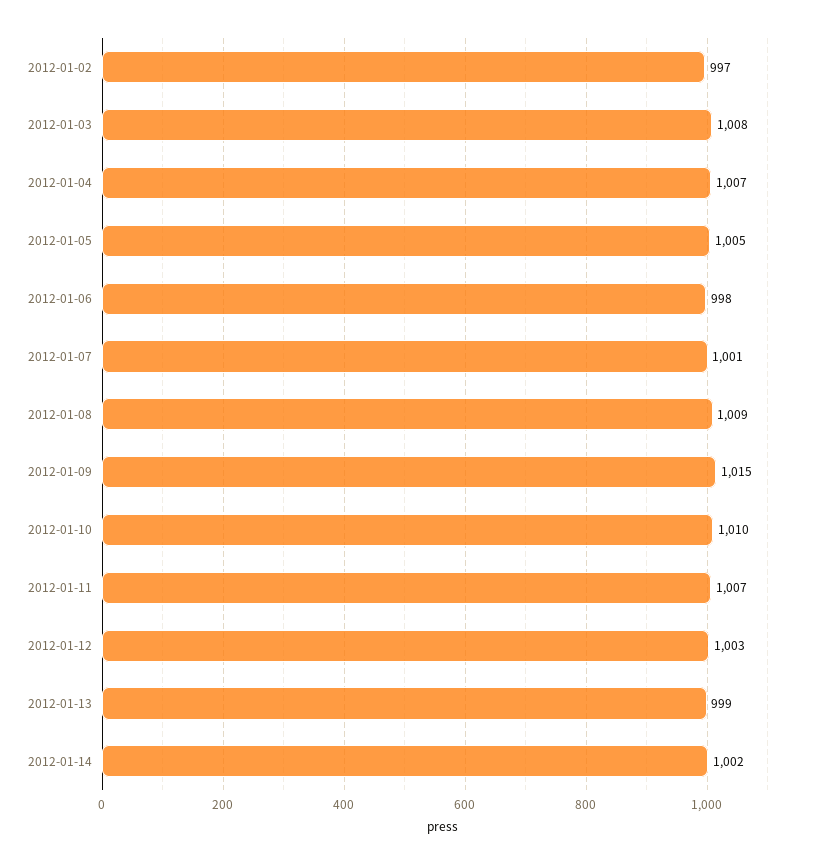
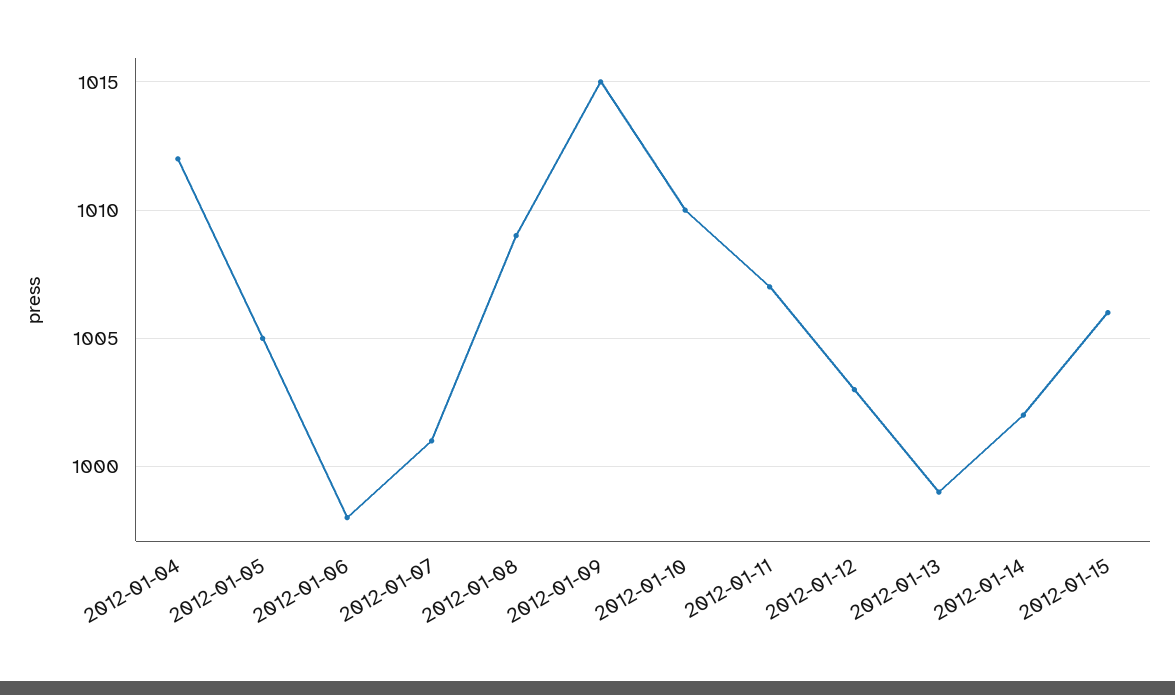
2012-01-02: 997 -> none
2012-01-03: 1008 -> none
2012-01-04: 1007 -> 1012
2012-01-15: none -> 1006

